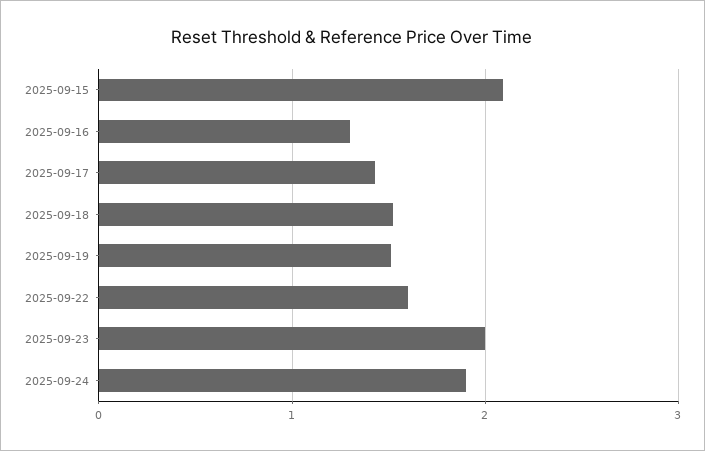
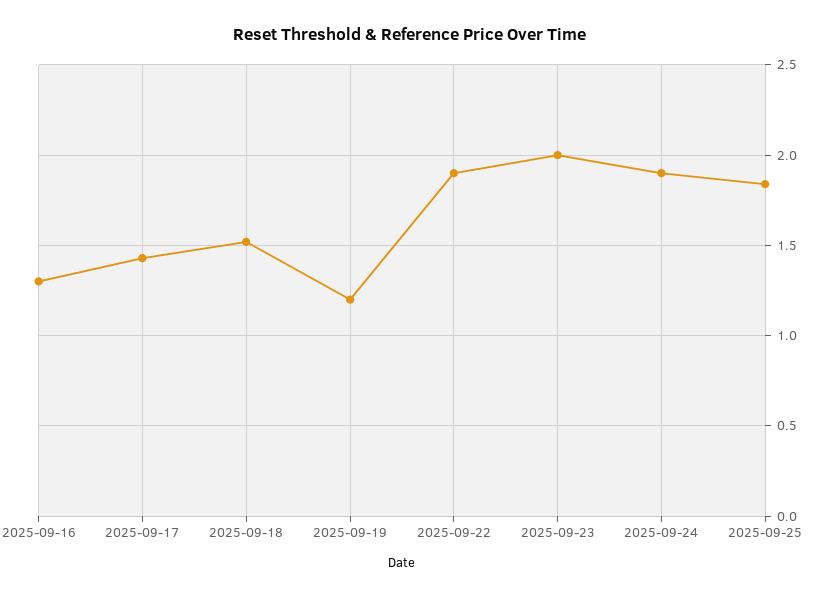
2025-09-15: 2.1 -> none
2025-09-19: 1.5 -> 1.2
2025-09-22: 1.6 -> 1.9
2025-09-25: none -> 1.85

